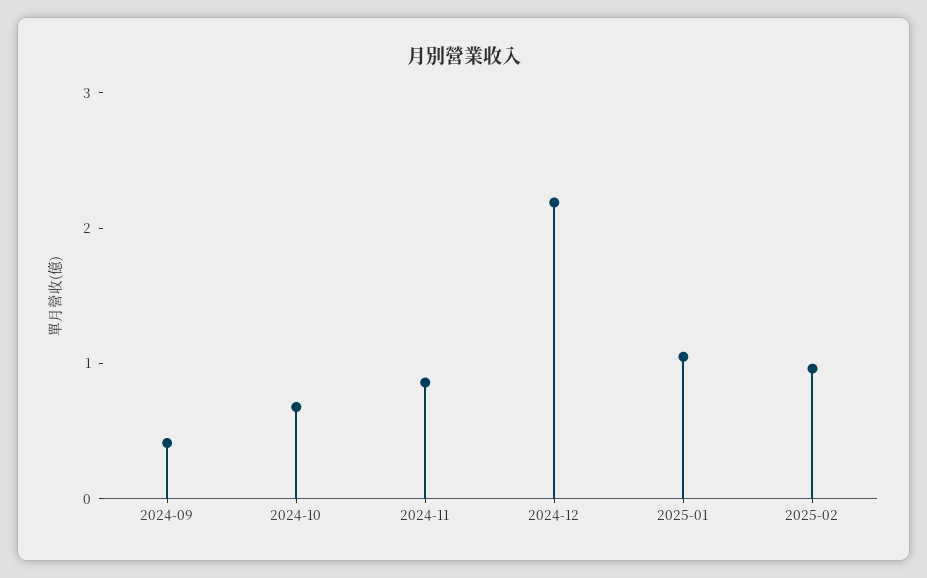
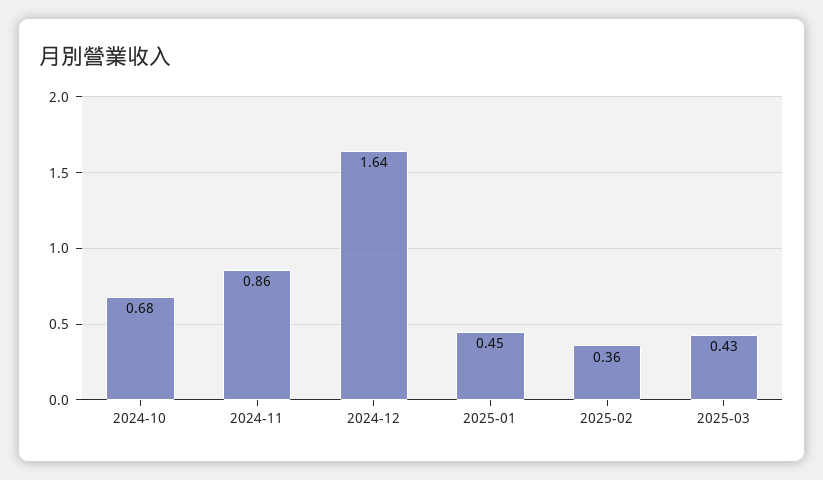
2024-09: 0.4 -> none
2024-12: 2.2 -> 1.64
2025-01: 1 -> 0.45
2025-02: 1 -> 0.36
2025-03: none -> 0.43

